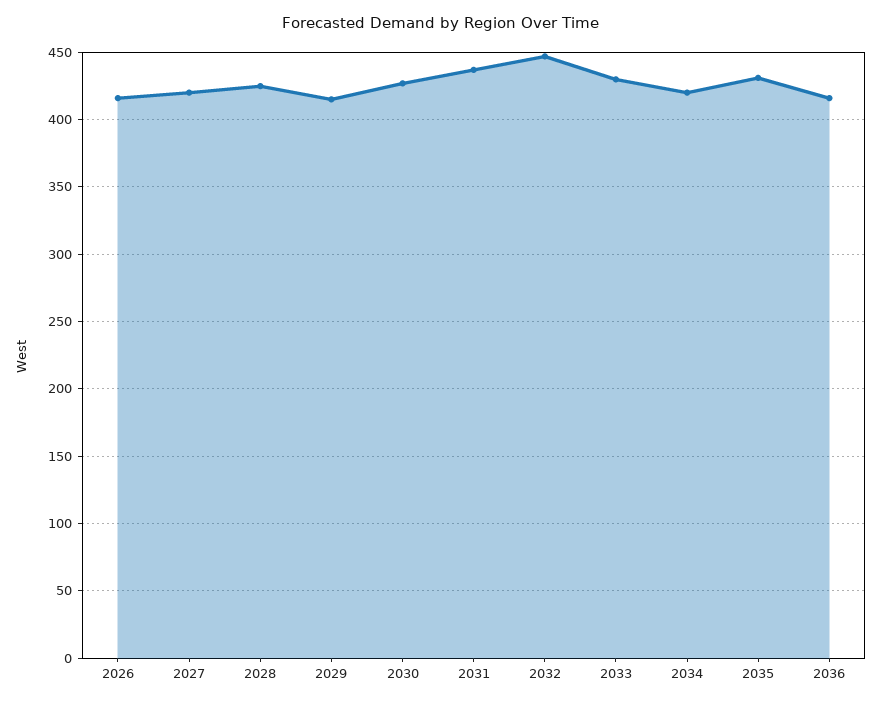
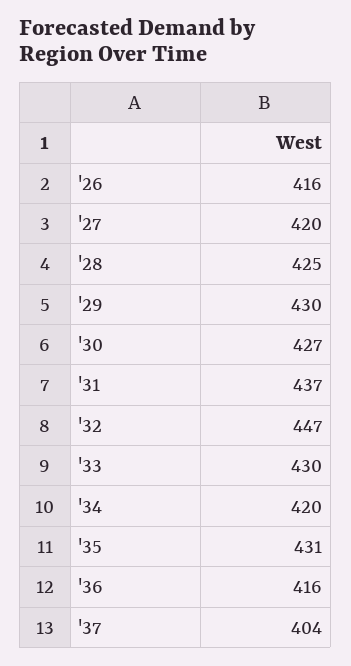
2029: 415 -> 430
'37: none -> 404

